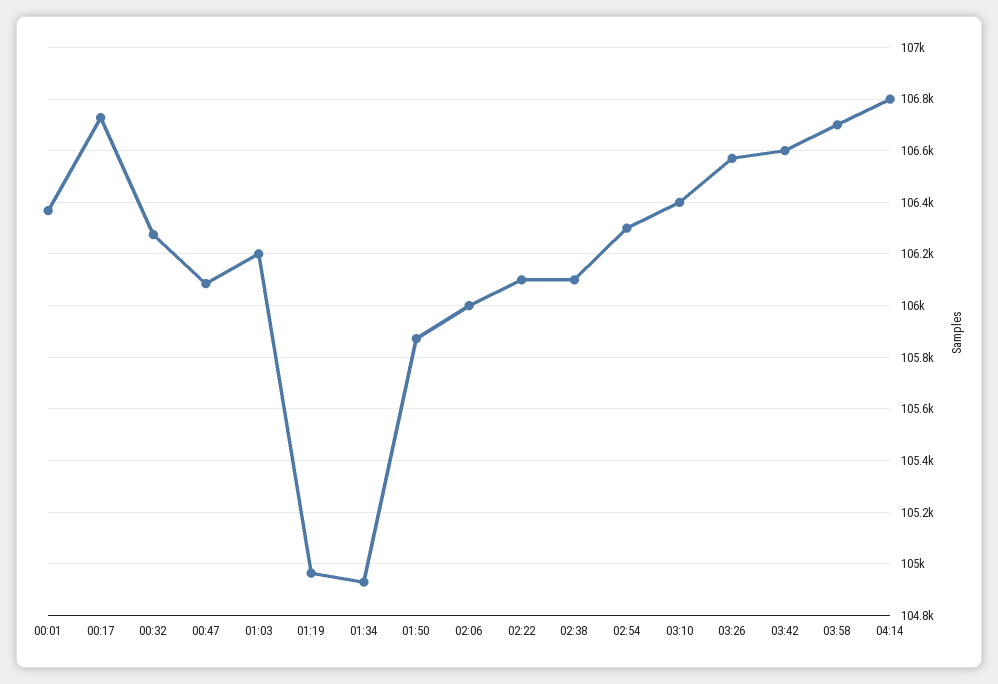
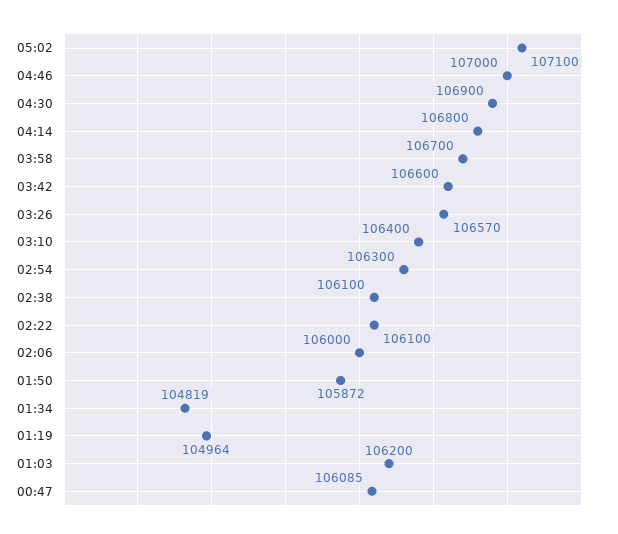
00:01: 106375 -> none
00:17: 106725 -> none
00:32: 106275 -> none
01:34: 104925 -> 104819
05:02: none -> 107100
04:46: none -> 107000
04:30: none -> 106900

